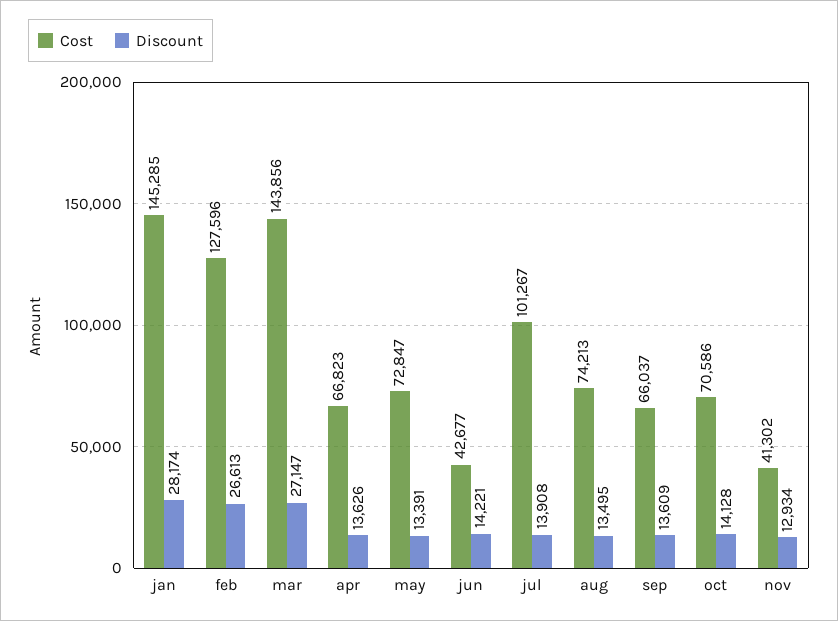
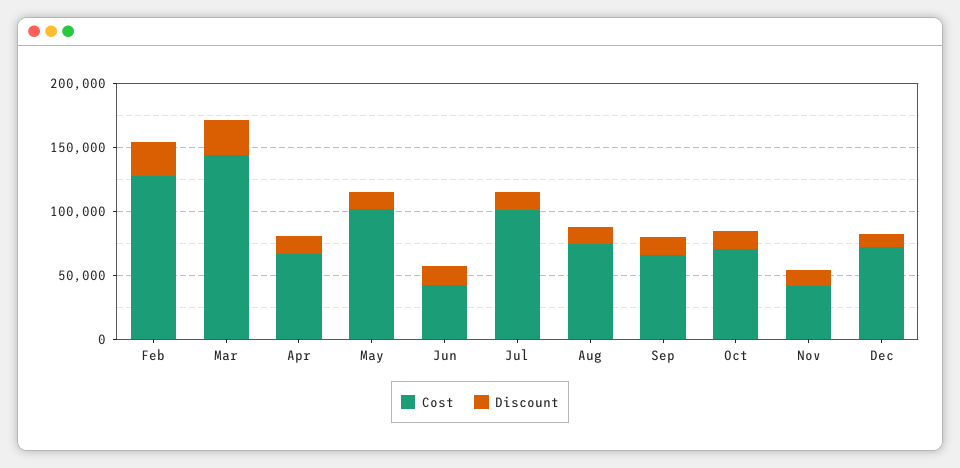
Cost, jan: 145285 -> none
Discount, jan: 28174 -> none
Cost, may: 72847 -> 100000
Cost, Dec: none -> 70000
Discount, Dec: none -> 10000

